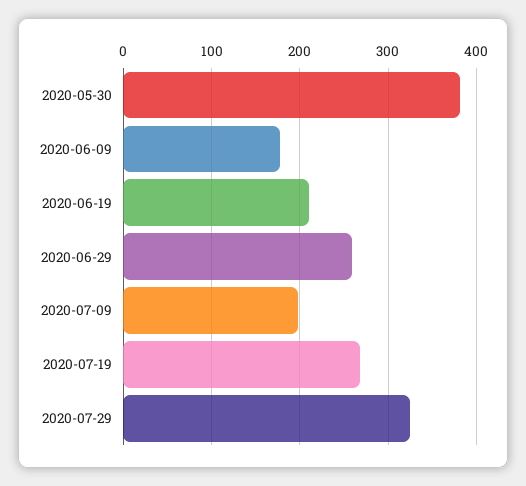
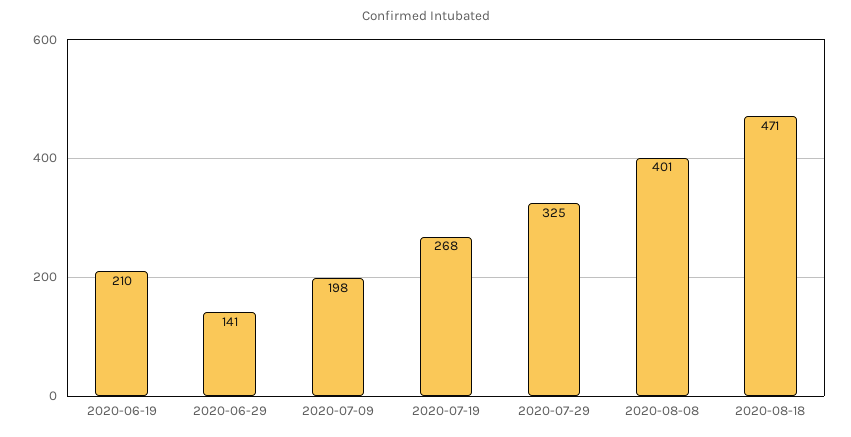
2020-05-30: 380 -> none
2020-06-09: 180 -> none
2020-06-29: 260 -> 141
2020-08-08: none -> 401
2020-08-18: none -> 471

